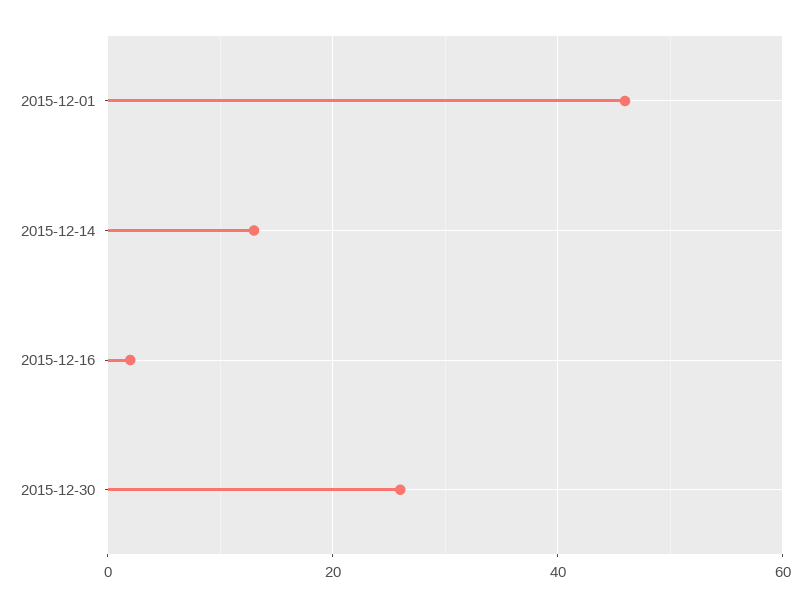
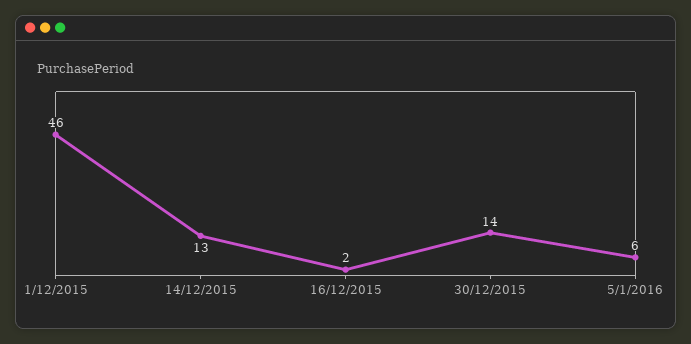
2015-12-30: 25 -> 14
5/1/2016: none -> 6

